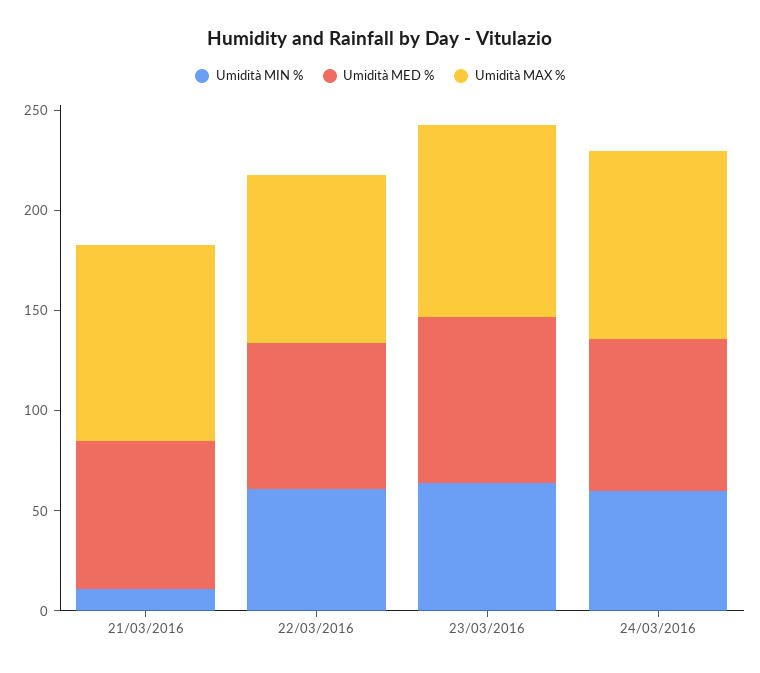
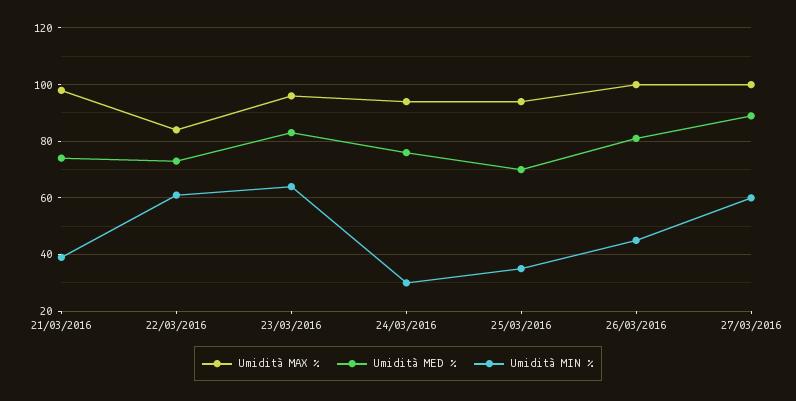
Umidità MIN %, 21/03/2016: 10 -> 40
Umidità MIN %, 24/03/2016: 60 -> 30
Umidità MAX %, 25/03/2016: none -> 95
Umidità MED %, 25/03/2016: none -> 70
Umidità MIN %, 25/03/2016: none -> 35
Umidità MAX %, 26/03/2016: none -> 100
Umidità MED %, 26/03/2016: none -> 80
Umidità MIN %, 26/03/2016: none -> 45
Umidità MAX %, 27/03/2016: none -> 100
Umidità MED %, 27/03/2016: none -> 90
Umidità MIN %, 27/03/2016: none -> 60

